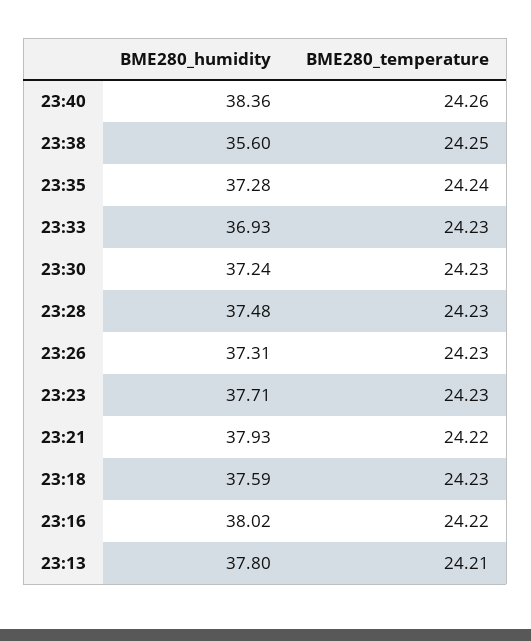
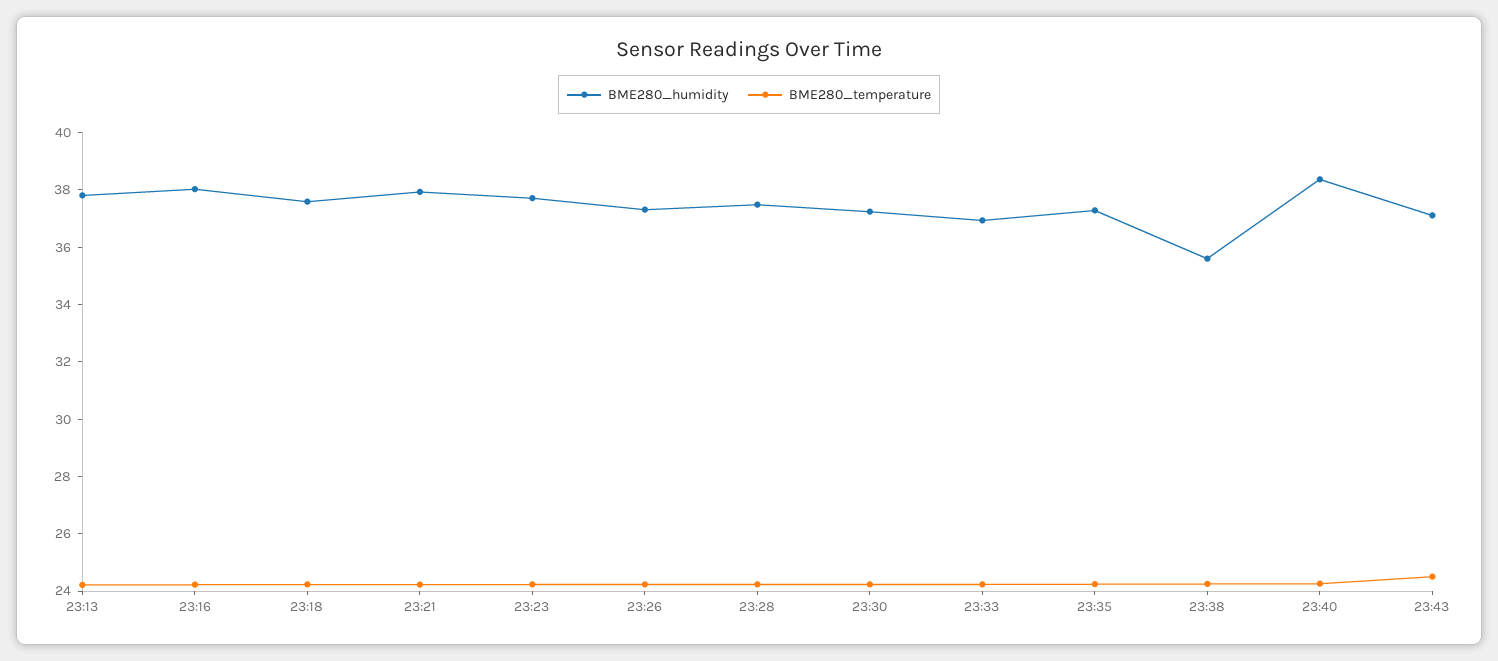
BME280_humidity, 23:43: none -> 37
BME280_temperature, 23:43: none -> 24.5

